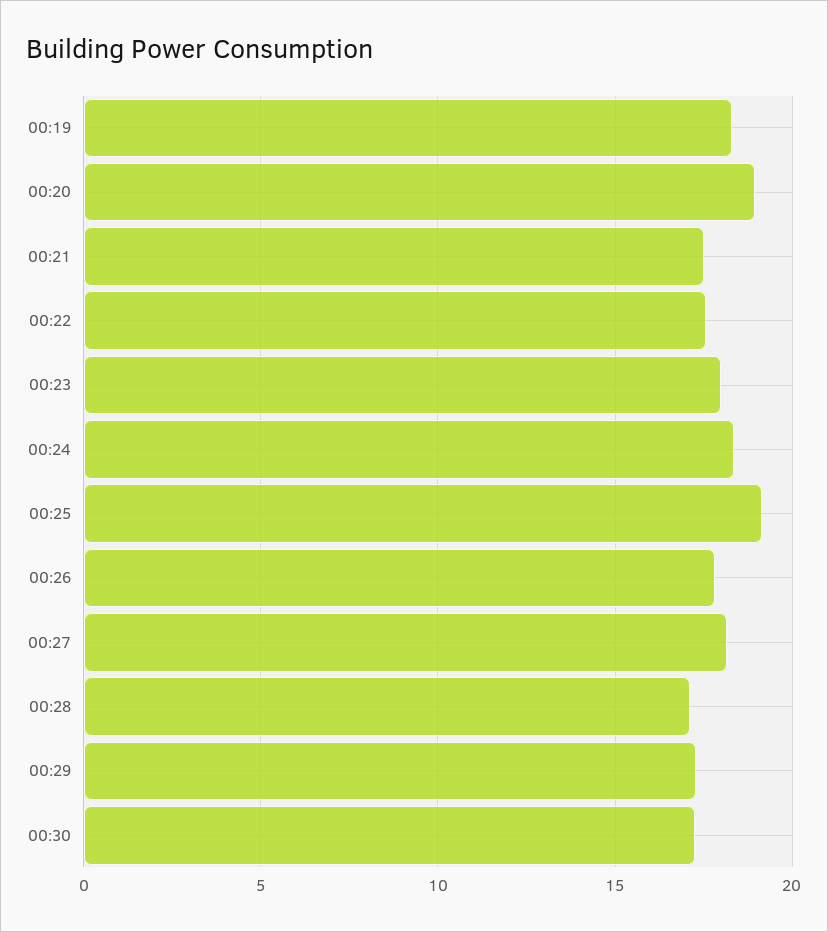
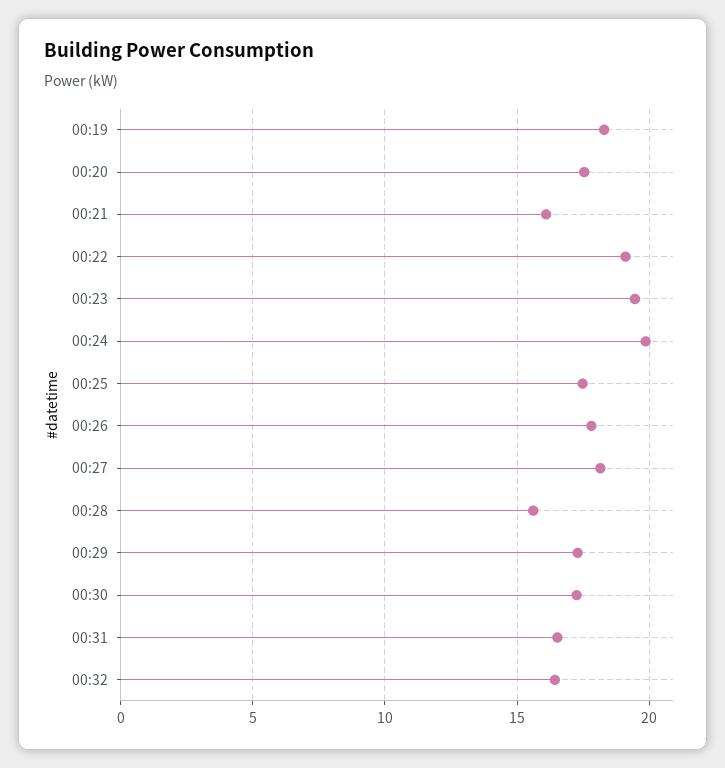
00:20: 19 -> 17.5
00:21: 17.5 -> 16
00:22: 17.5 -> 19
00:23: 18 -> 19.5
00:24: 18.5 -> 20
00:25: 19 -> 17.5
00:28: 17 -> 15.5
00:31: none -> 16.5
00:32: none -> 16.5

